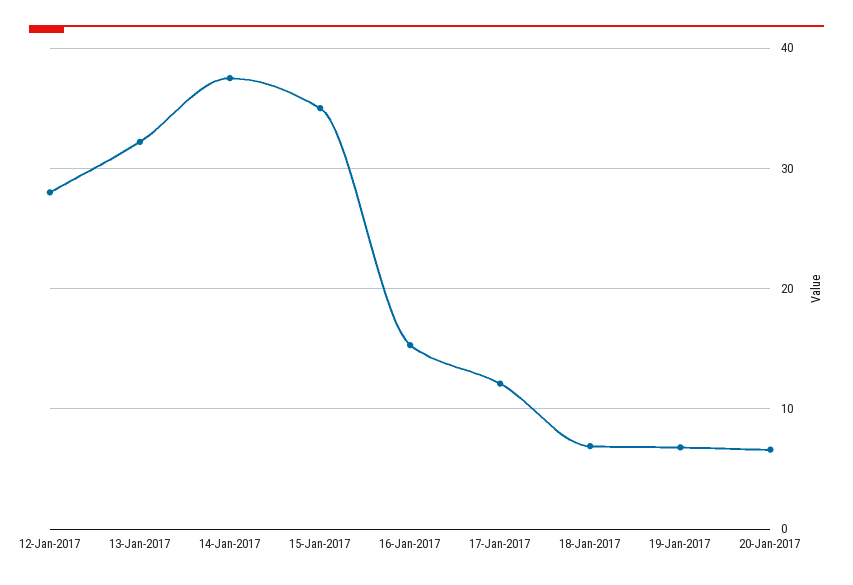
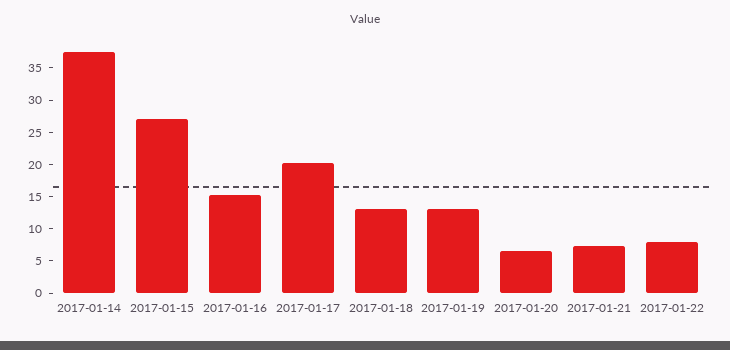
12-Jan-2017: 28 -> none
13-Jan-2017: 32 -> none
15-Jan-2017: 35 -> 27.5
17-Jan-2017: 12 -> 20
18-Jan-2017: 7 -> 12.5
19-Jan-2017: 7 -> 12.5
2017-01-21: none -> 7.5
2017-01-22: none -> 7.5

